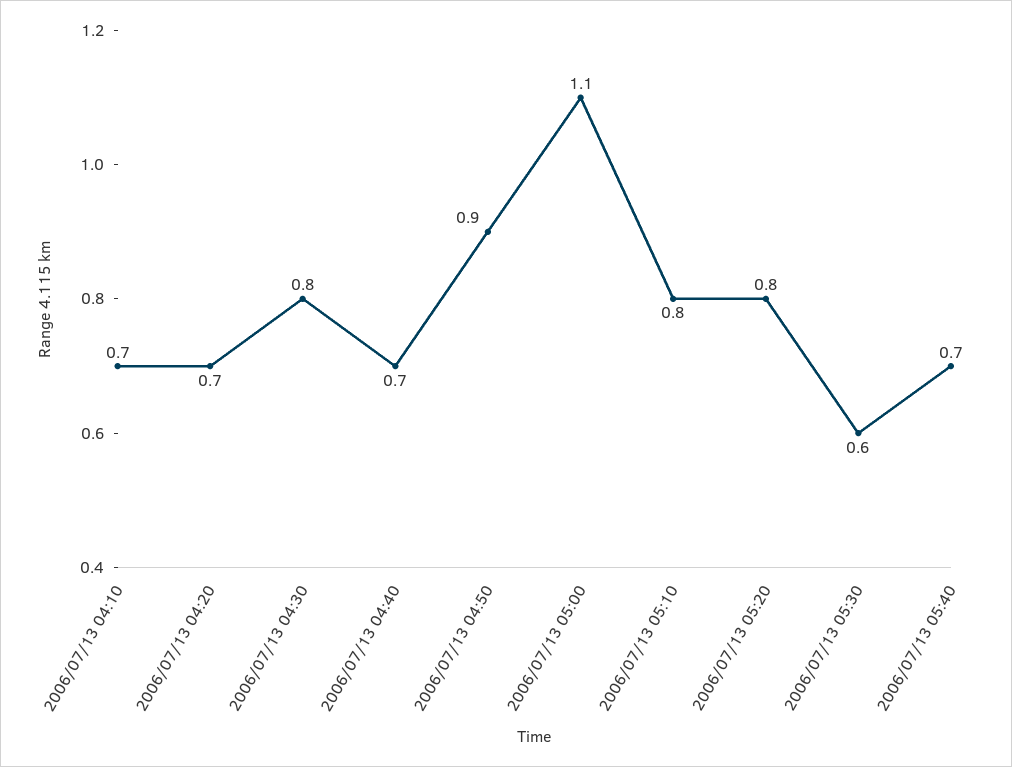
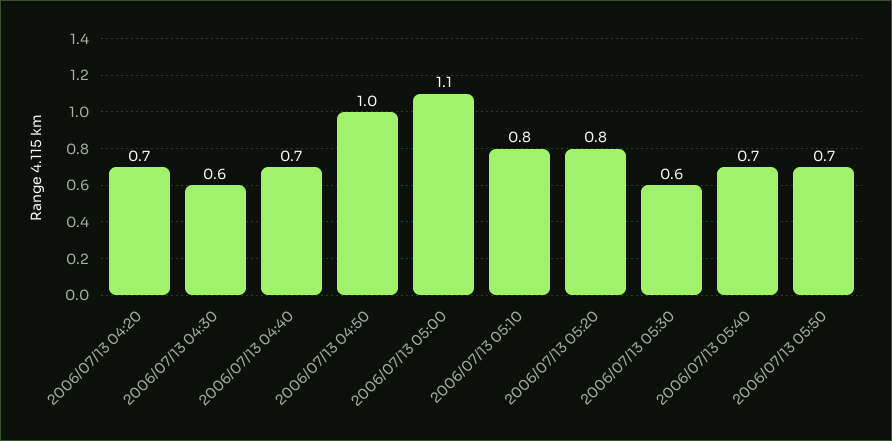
2006/07/13 04:10: 0.7 -> none
2006/07/13 04:30: 0.8 -> 0.6
2006/07/13 04:50: 0.9 -> 1
2006/07/13 05:50: none -> 0.7

